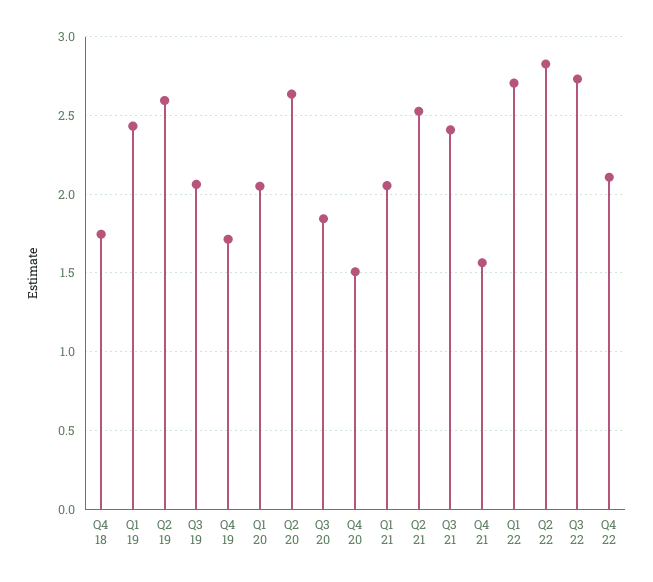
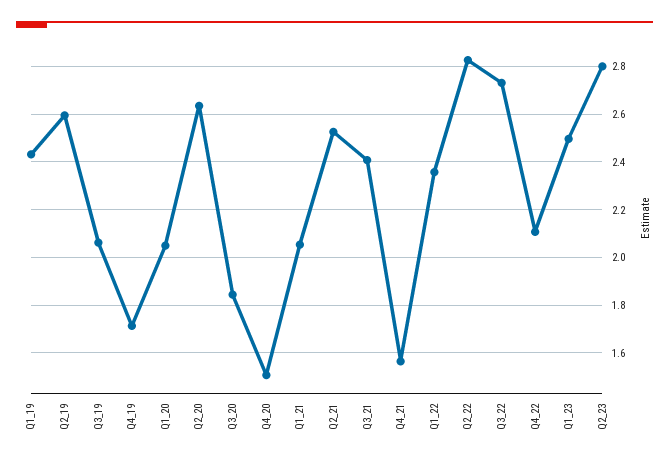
Q4 18: 1.75 -> none
Q1 22: 2.7 -> 2.35
Q1_23: none -> 2.5
Q2_23: none -> 2.8

